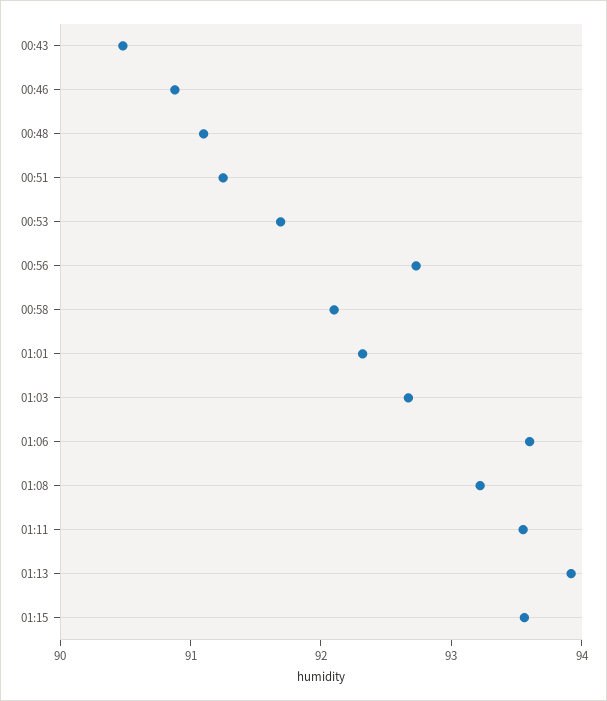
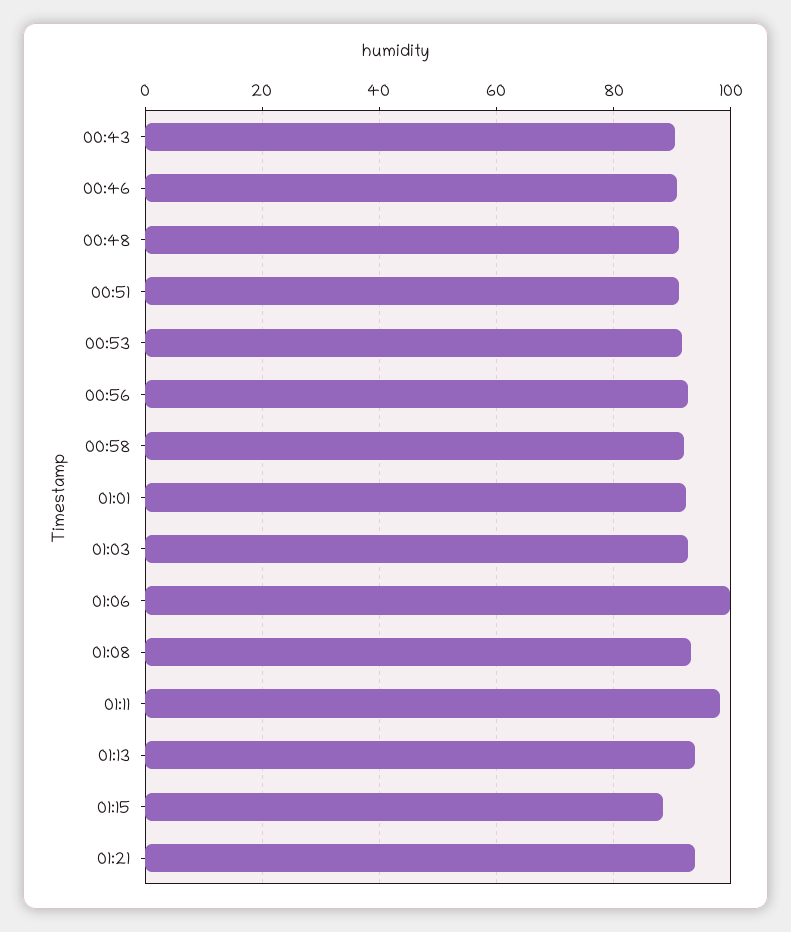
01:06: 93.6 -> 100
01:11: 93.6 -> 98
01:15: 93.6 -> 88
01:21: none -> 94

